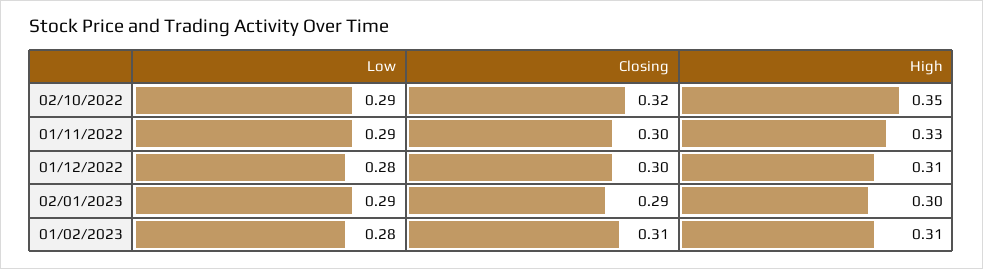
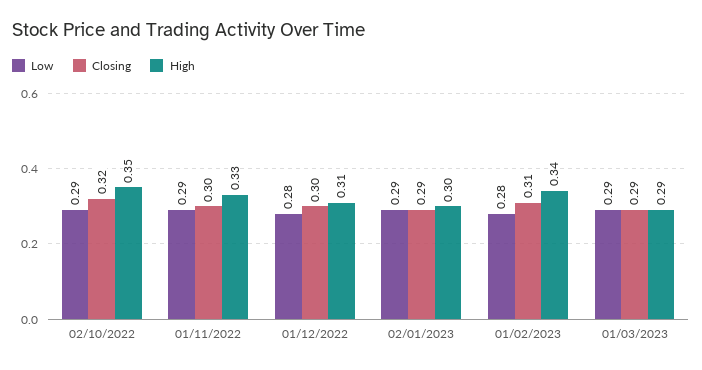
High, 01/02/2023: 0.31 -> 0.34
Low, 01/03/2023: none -> 0.29
Closing, 01/03/2023: none -> 0.29
High, 01/03/2023: none -> 0.29

